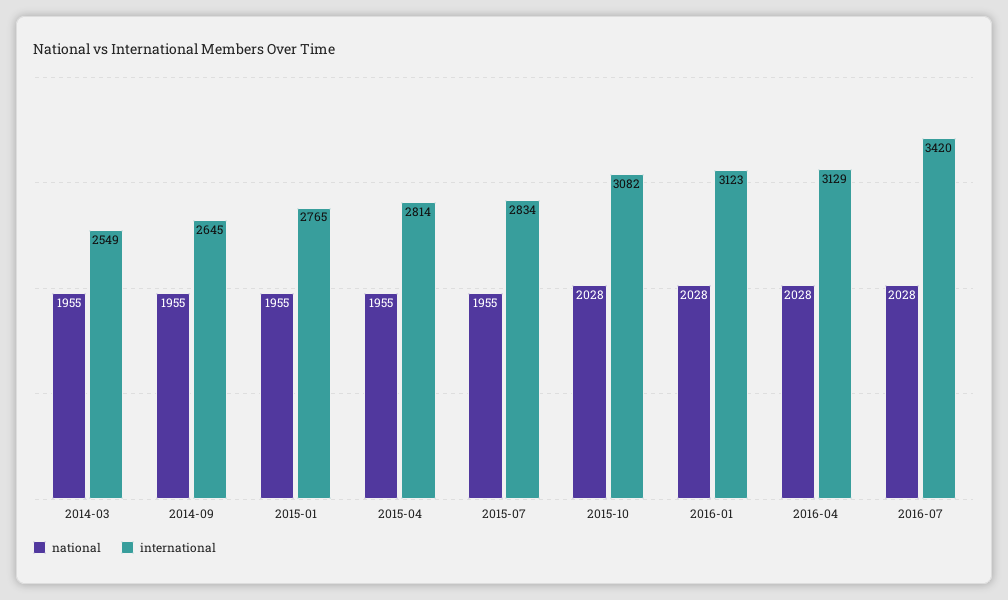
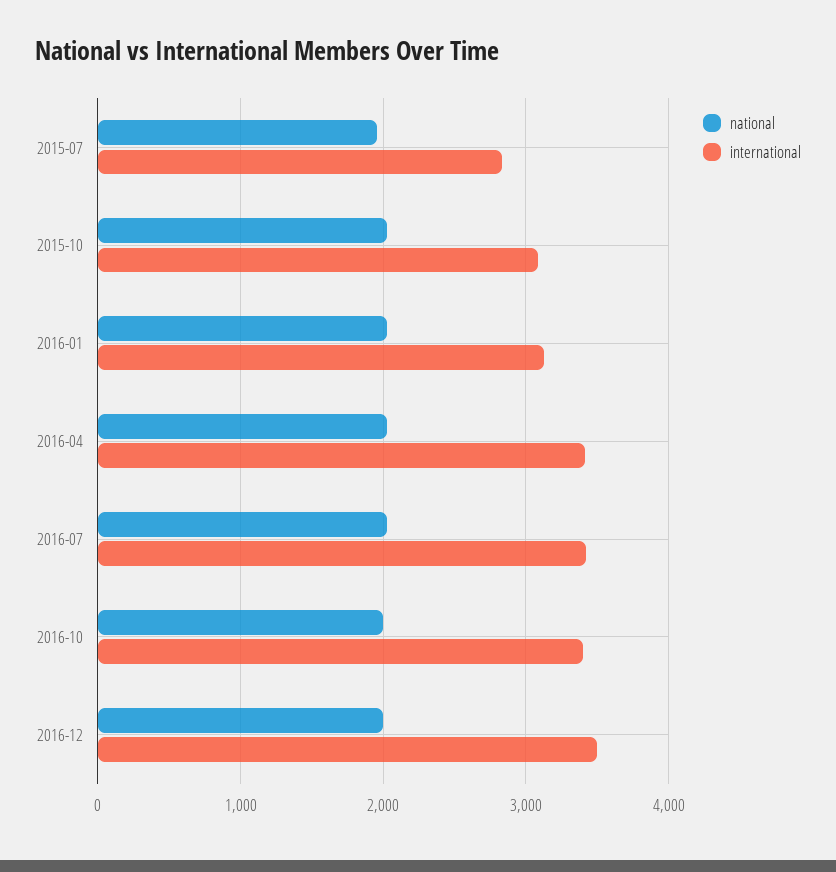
national, 2014-03: 1955 -> none
international, 2014-03: 2549 -> none
national, 2014-09: 1955 -> none
international, 2014-09: 2645 -> none
national, 2015-01: 1955 -> none
international, 2015-01: 2765 -> none
national, 2015-04: 1955 -> none
international, 2015-04: 2814 -> none
international, 2016-04: 3129 -> 3400
national, 2016-10: none -> 2000
international, 2016-10: none -> 3400
national, 2016-12: none -> 2000
international, 2016-12: none -> 3500

